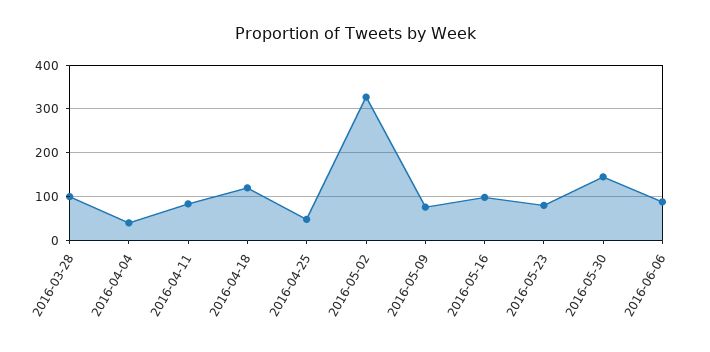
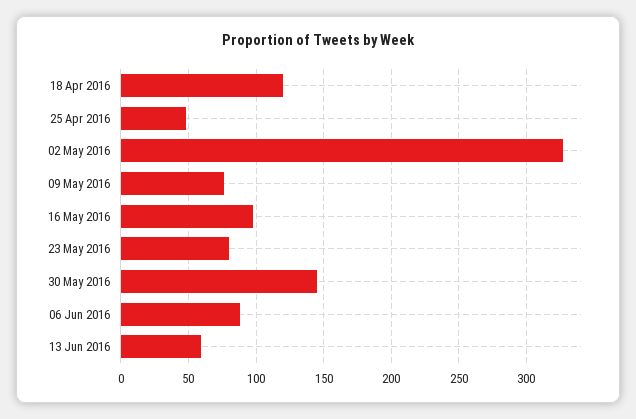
2016-03-28: 100 -> none
2016-04-04: 40 -> none
2016-04-11: 80 -> none
13 Jun 2016: none -> 60

